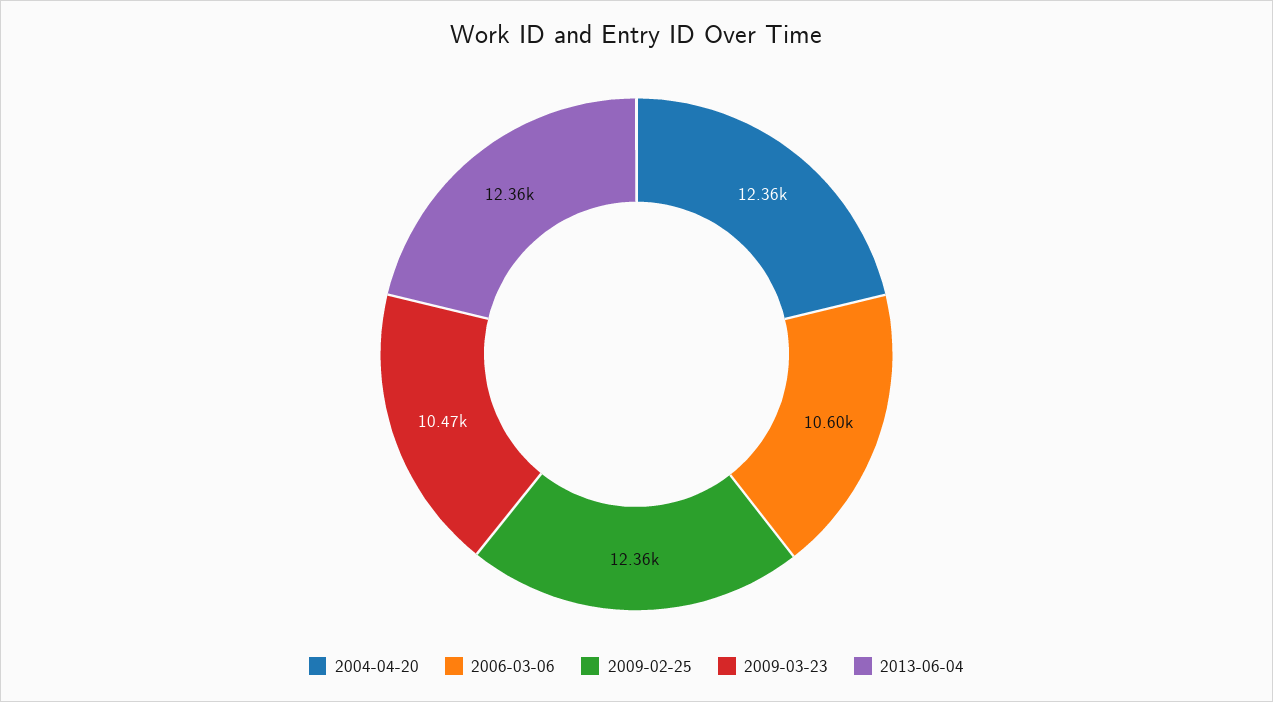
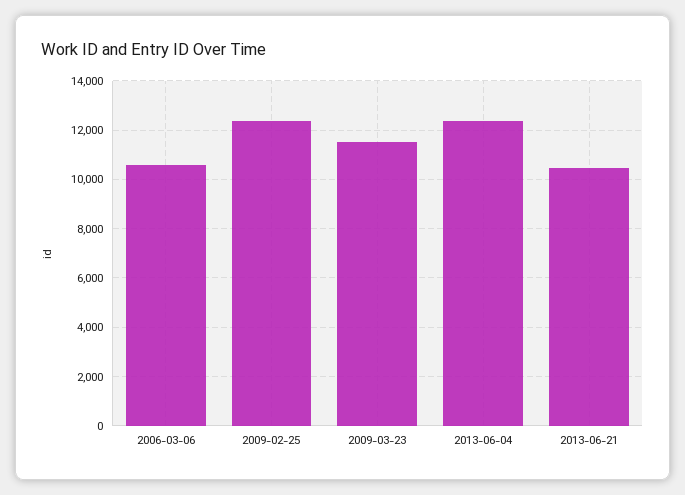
2004-04-20: 12360 -> none
2009-03-23: 10470 -> 11500
2013-06-21: none -> 10500

